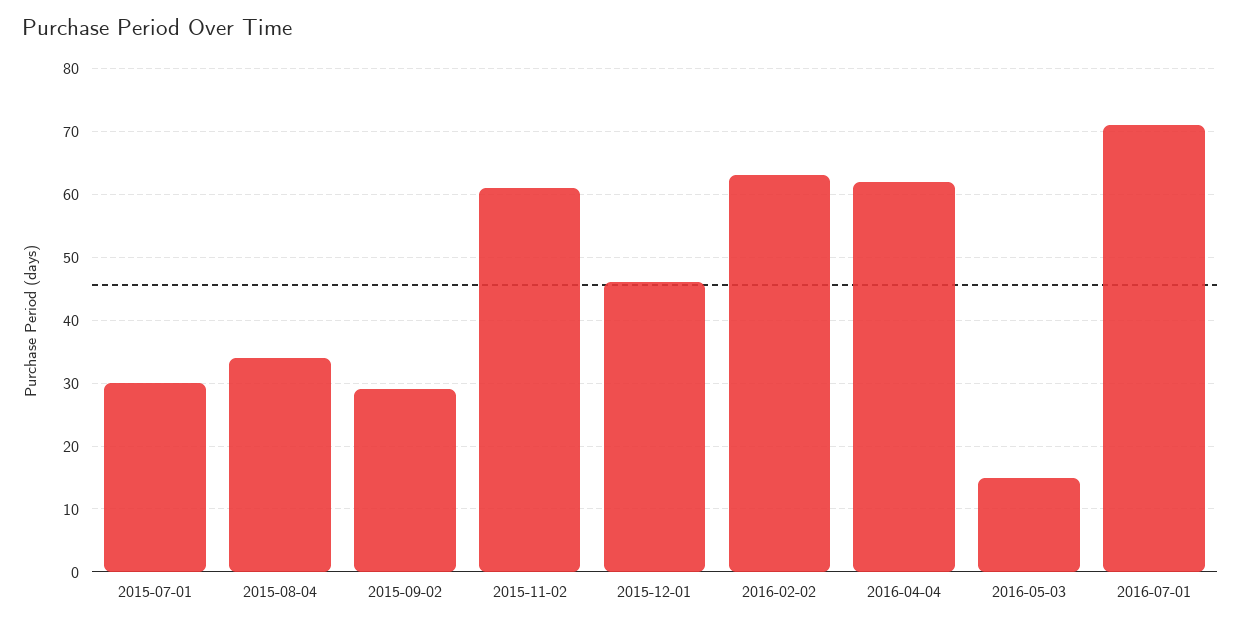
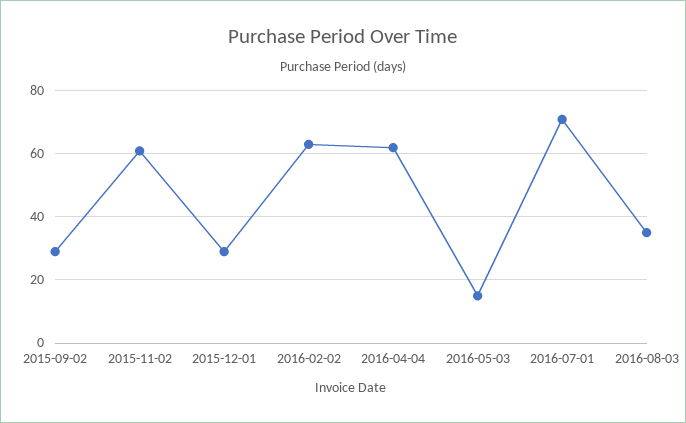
2015-07-01: 30 -> none
2015-08-04: 34 -> none
2015-12-01: 46 -> 30
2016-08-03: none -> 35

